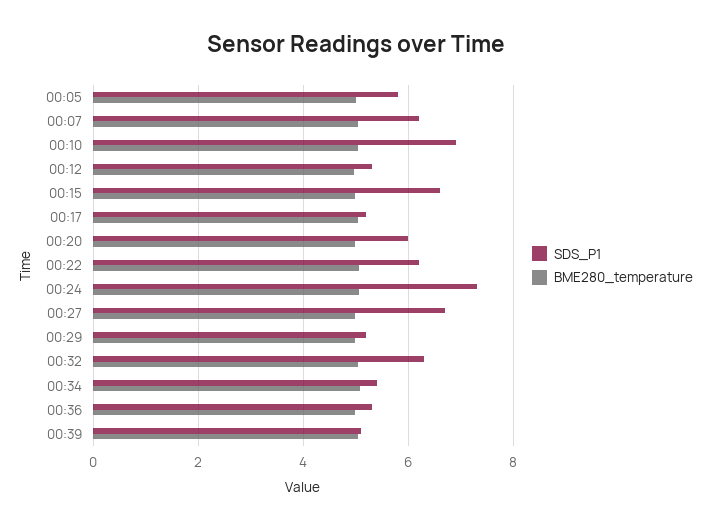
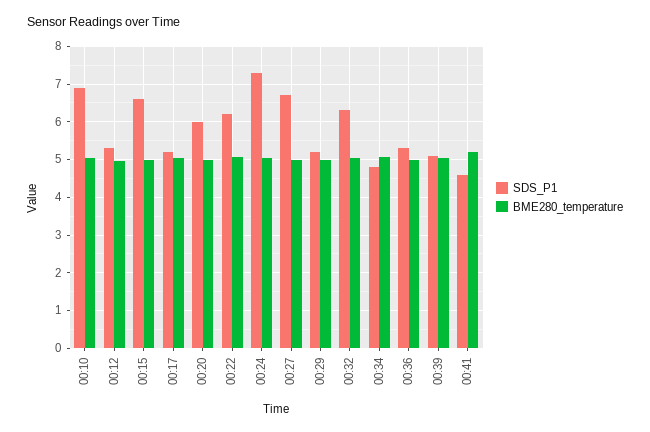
SDS_P1, 00:05: 5.8 -> none
BME280_temperature, 00:05: 5 -> none
SDS_P1, 00:07: 6.2 -> none
BME280_temperature, 00:07: 5 -> none
SDS_P1, 00:34: 5.4 -> 4.8
SDS_P1, 00:41: none -> 4.6
BME280_temperature, 00:41: none -> 5.2

